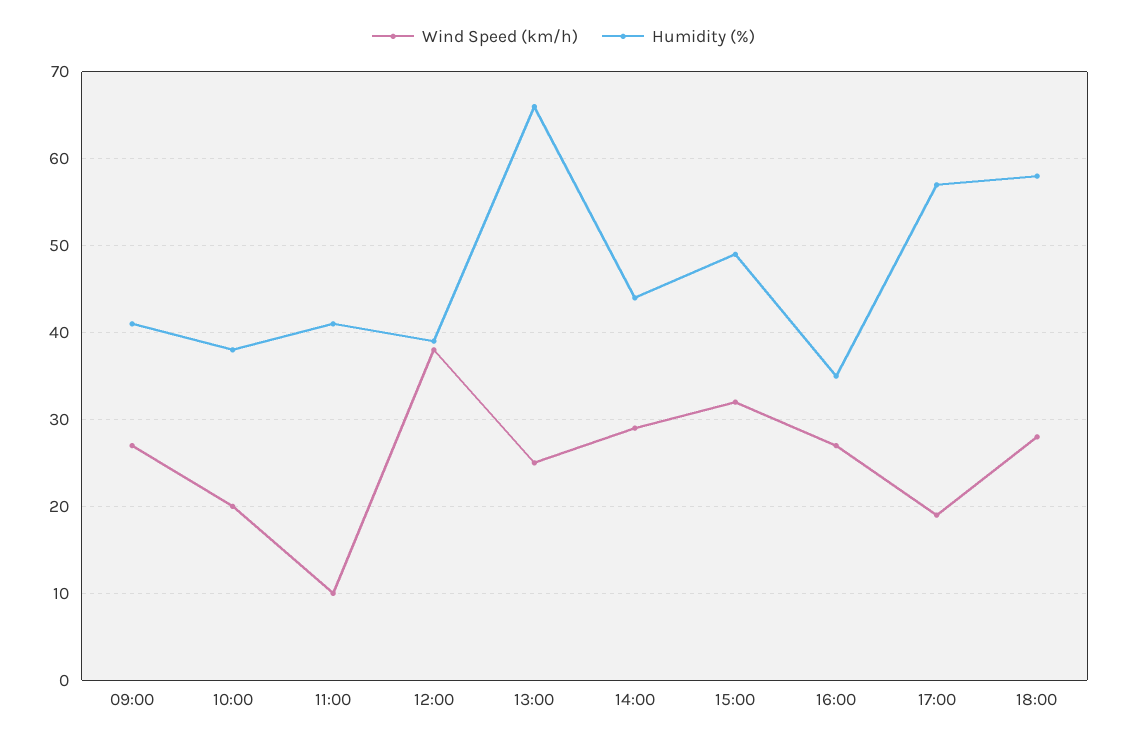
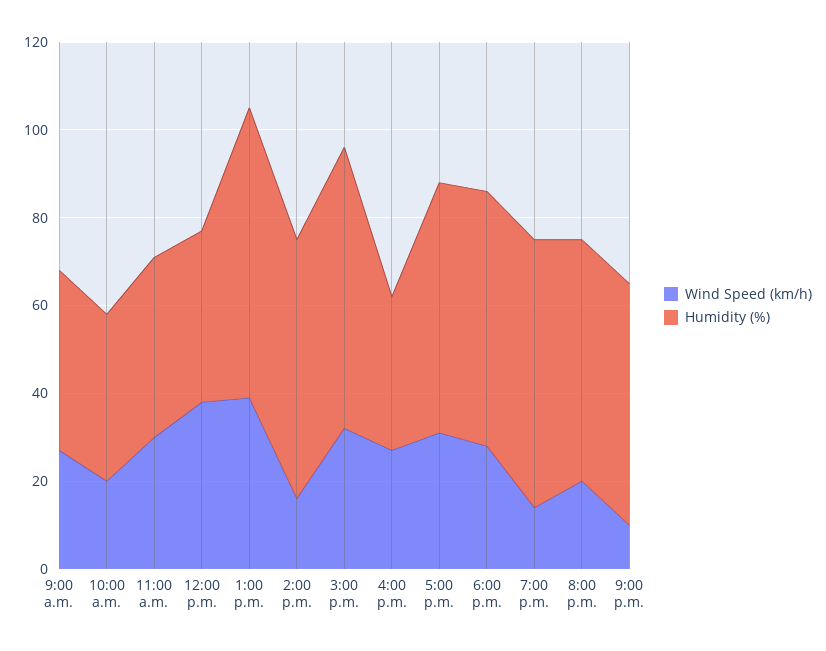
Wind Speed (km/h), 11:00: 10 -> 30
Wind Speed (km/h), 13:00: 25 -> 40
Wind Speed (km/h), 14:00: 29 -> 15
Humidity (%), 14:00: 44 -> 60
Humidity (%), 15:00: 49 -> 65
Wind Speed (km/h), 17:00: 19 -> 30
Wind Speed (km/h), 7:00 p.m.: none -> 15
Humidity (%), 7:00 p.m.: none -> 60
Wind Speed (km/h), 8:00 p.m.: none -> 20
Humidity (%), 8:00 p.m.: none -> 55
Wind Speed (km/h), 9:00 p.m.: none -> 10
Humidity (%), 9:00 p.m.: none -> 55

